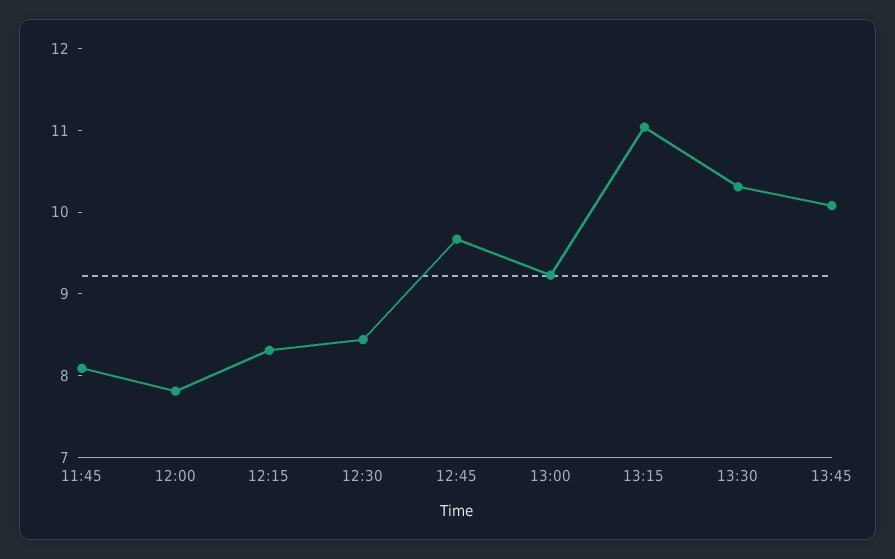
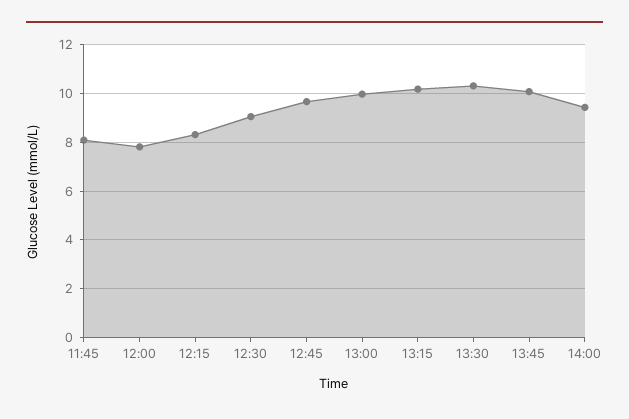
12:30: 8.4 -> 9
13:00: 9.2 -> 10
13:15: 11 -> 10.25
14:00: none -> 9.5

